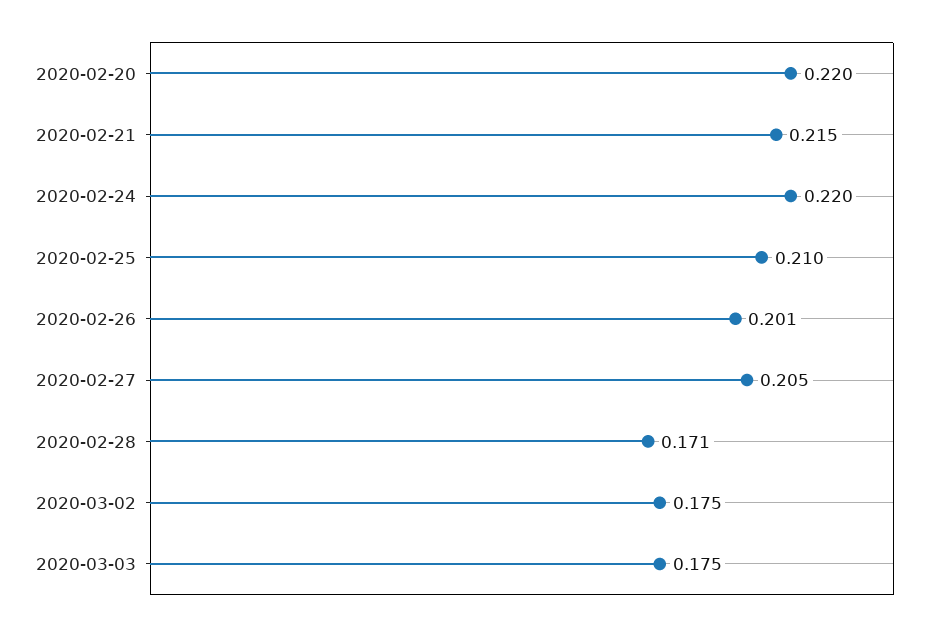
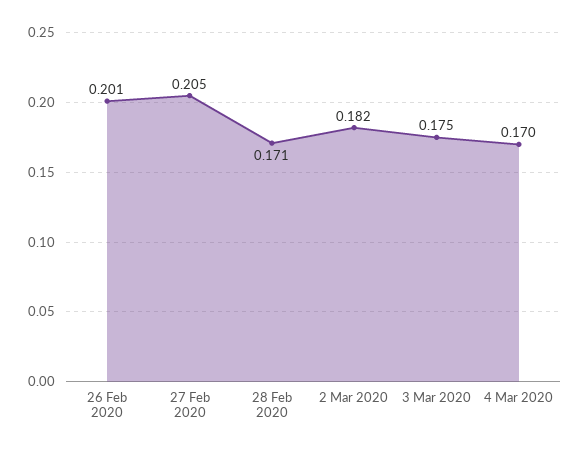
2020-02-20: 0.22 -> none
2020-02-21: 0.215 -> none
2020-02-24: 0.22 -> none
2020-02-25: 0.21 -> none
2020-03-02: 0.175 -> 0.182
4 Mar 2020: none -> 0.17

